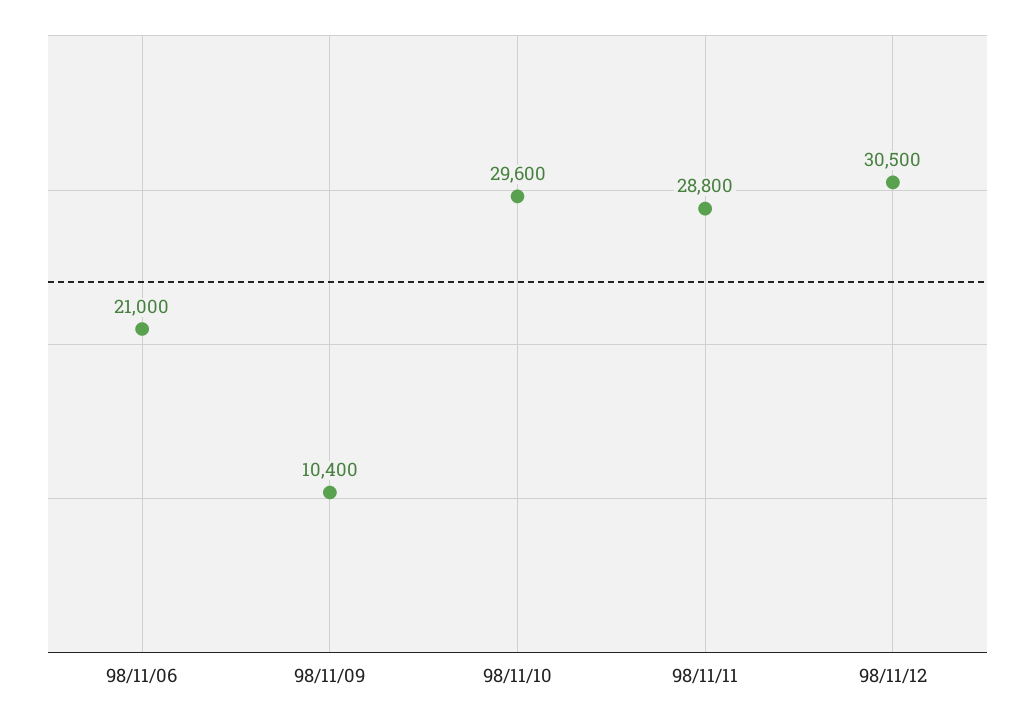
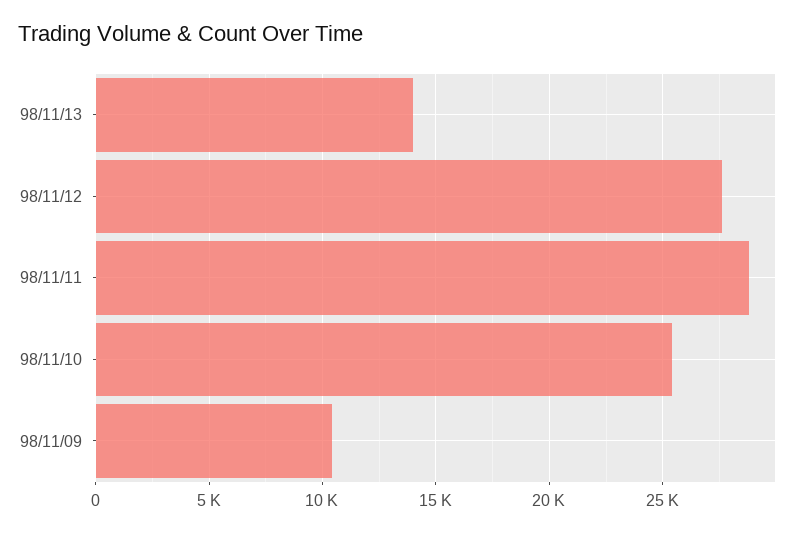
98/11/06: 21000 -> none
98/11/10: 29600 -> 25500
98/11/12: 30500 -> 27500
98/11/13: none -> 14000

